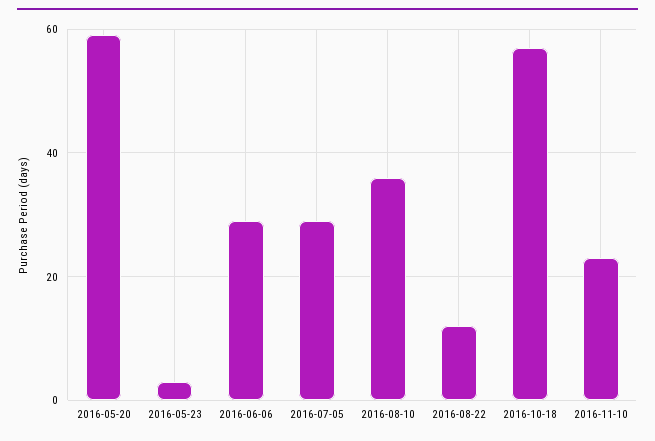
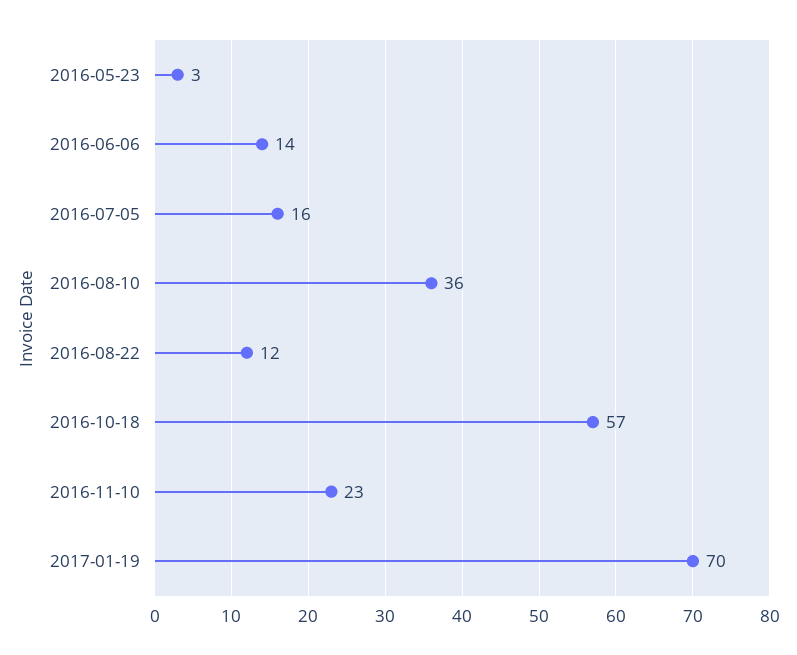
2016-05-20: 60 -> none
2016-06-06: 30 -> 14
2016-07-05: 30 -> 16
2017-01-19: none -> 70

